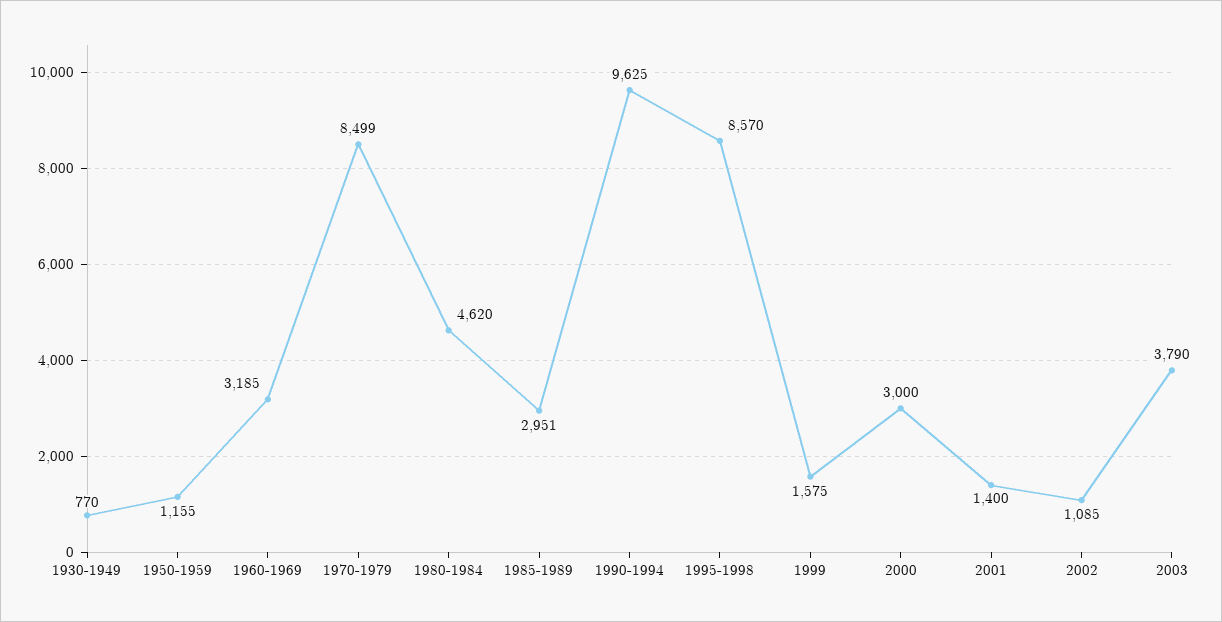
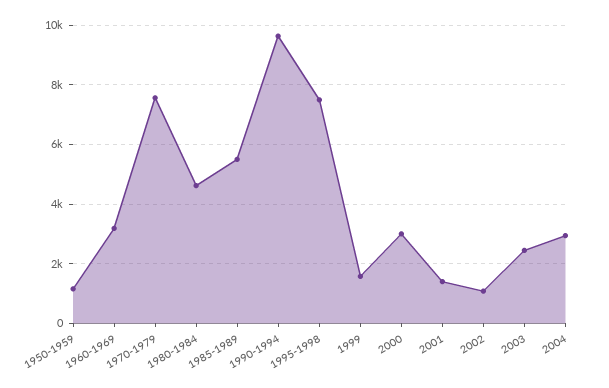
1930-1949: 770 -> none
1970-1979: 8499 -> 7500
1985-1989: 2951 -> 5500
1995-1998: 8570 -> 7500
2003: 3790 -> 2500
2004: none -> 3000

